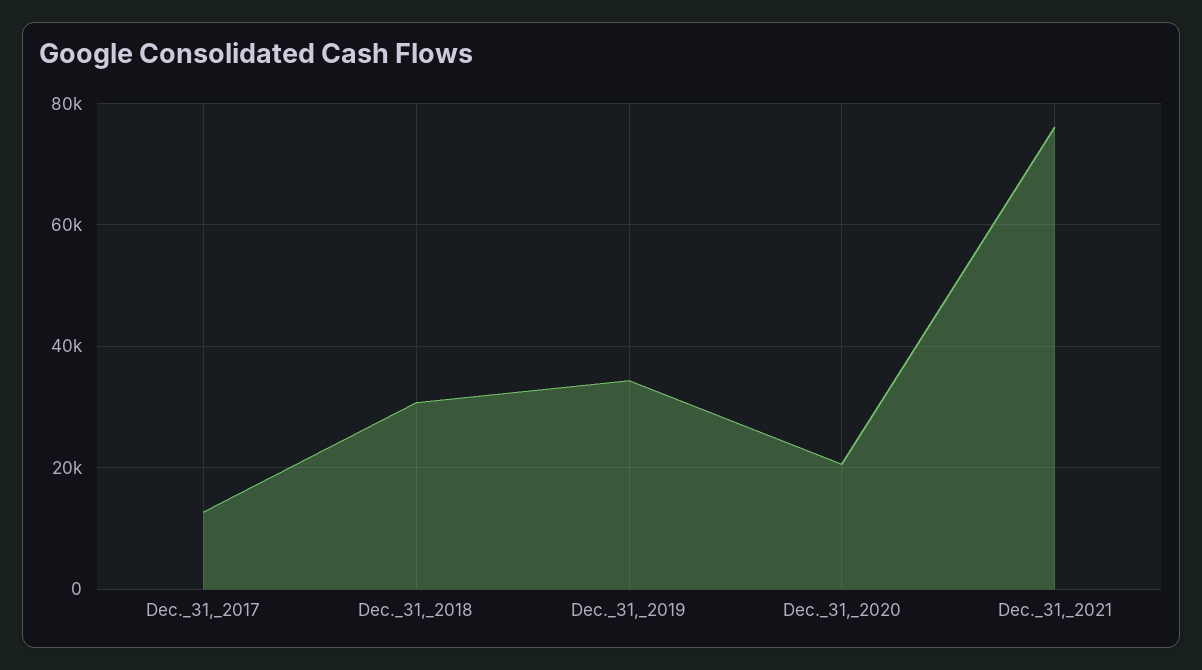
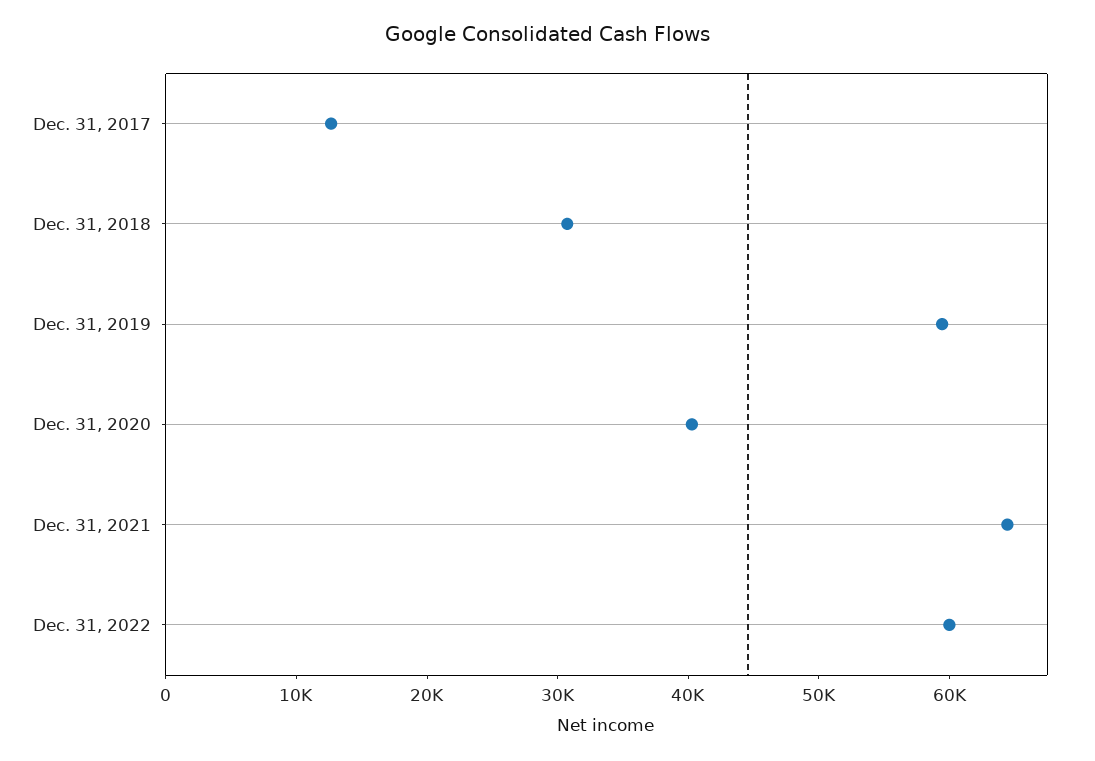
Dec._31,_2019: 34000 -> 60000
Dec._31,_2020: 20000 -> 40000
Dec._31,_2021: 76000 -> 64000
Dec. 31, 2022: none -> 60000

